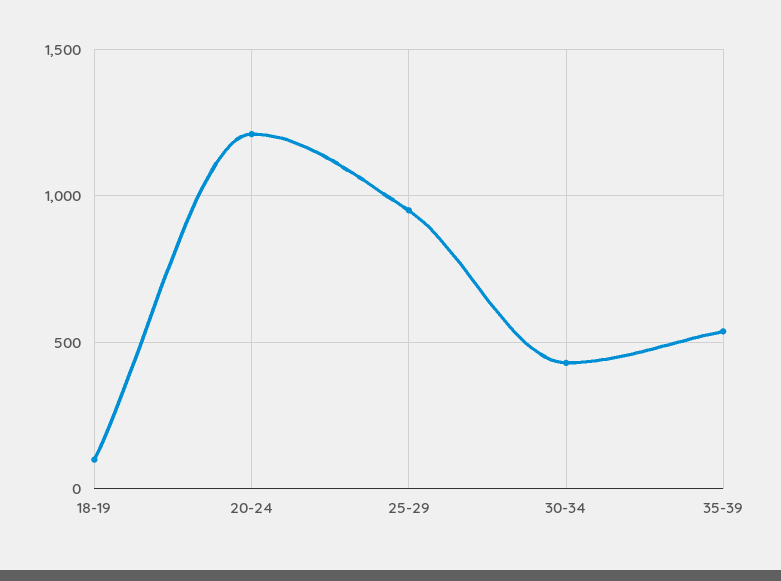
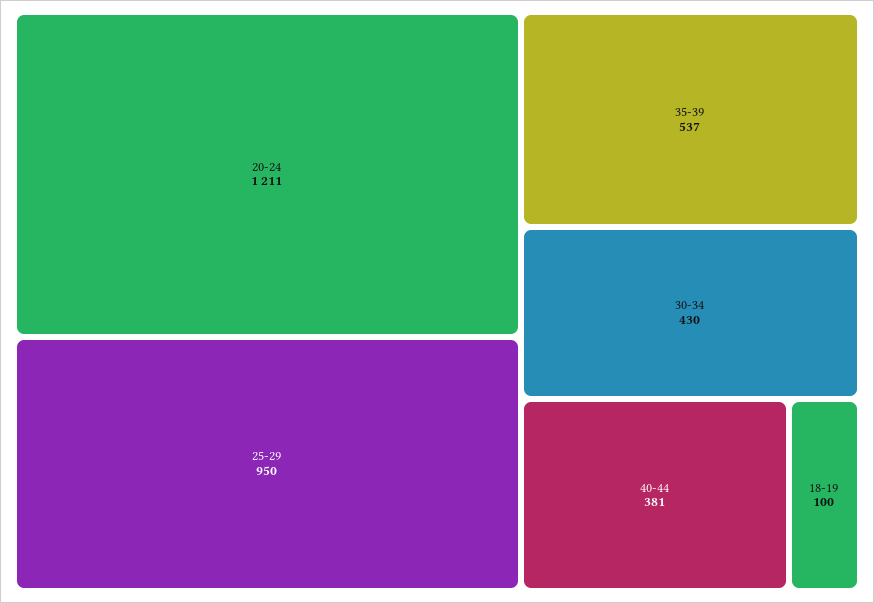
40-44: none -> 381

